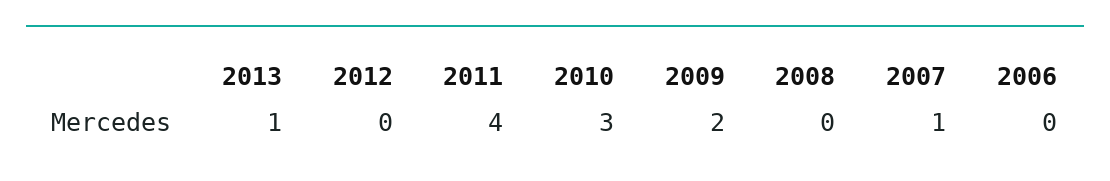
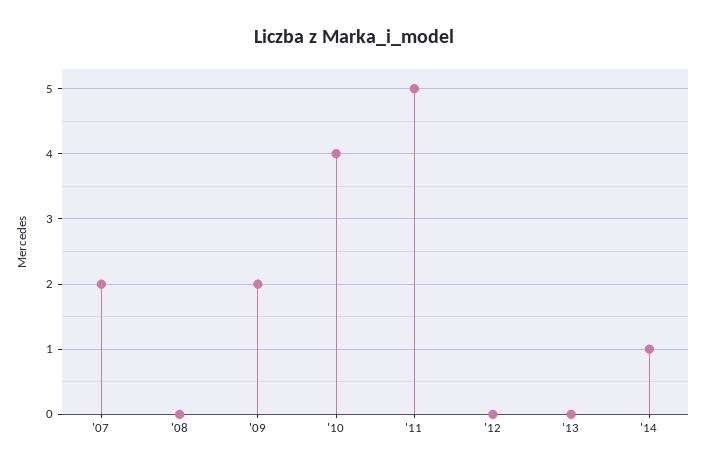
2013: 1 -> 0
2011: 4 -> 5
2010: 3 -> 4
2007: 1 -> 2
2006: 0 -> none
'14: none -> 1

